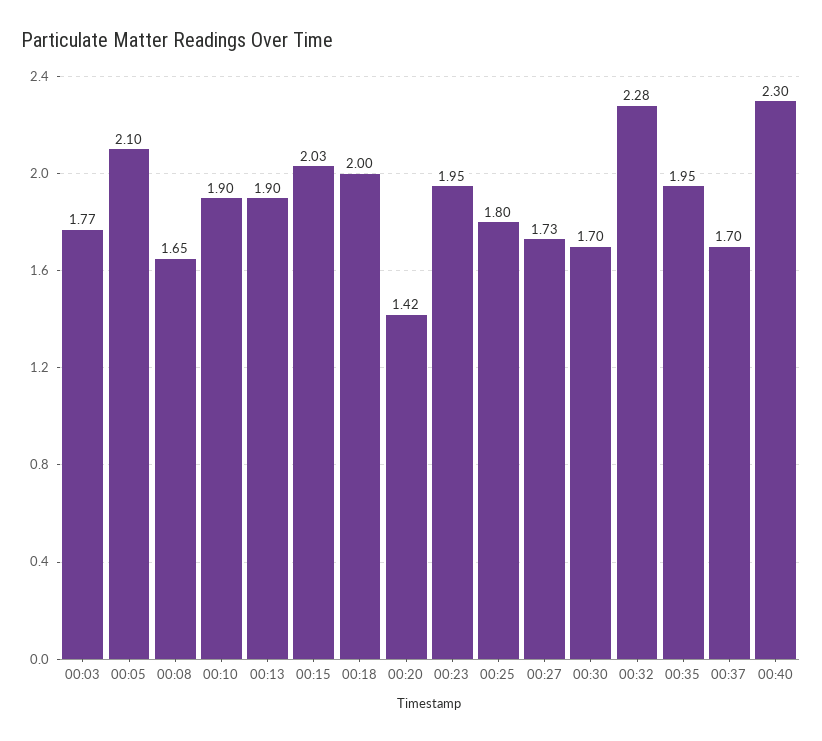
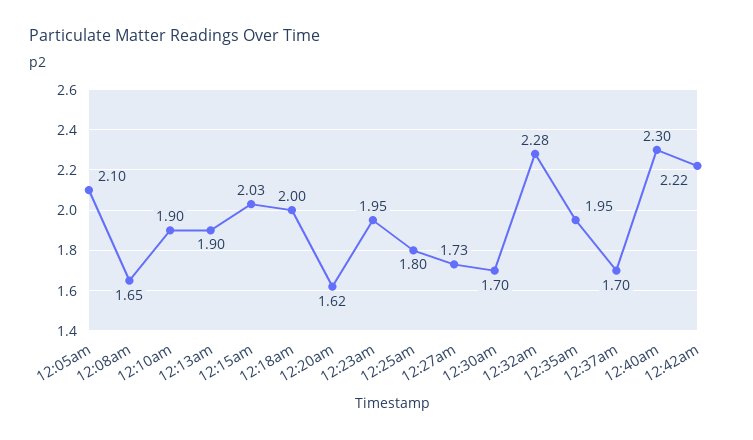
00:03: 1.77 -> none
00:20: 1.42 -> 1.62
12:42am: none -> 2.22

